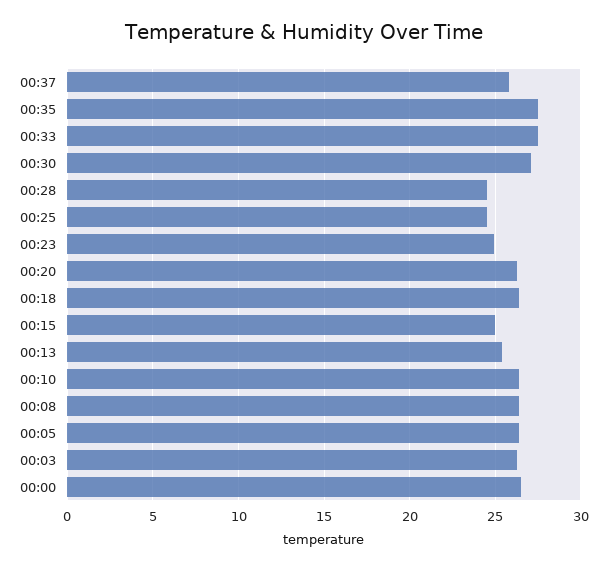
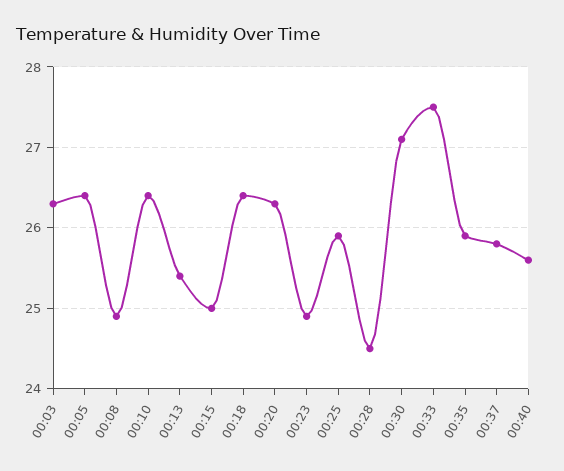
00:35: 27.5 -> 25.9
00:25: 24.5 -> 25.9
00:08: 26.5 -> 24.9
00:00: 26.5 -> none
00:40: none -> 25.6

